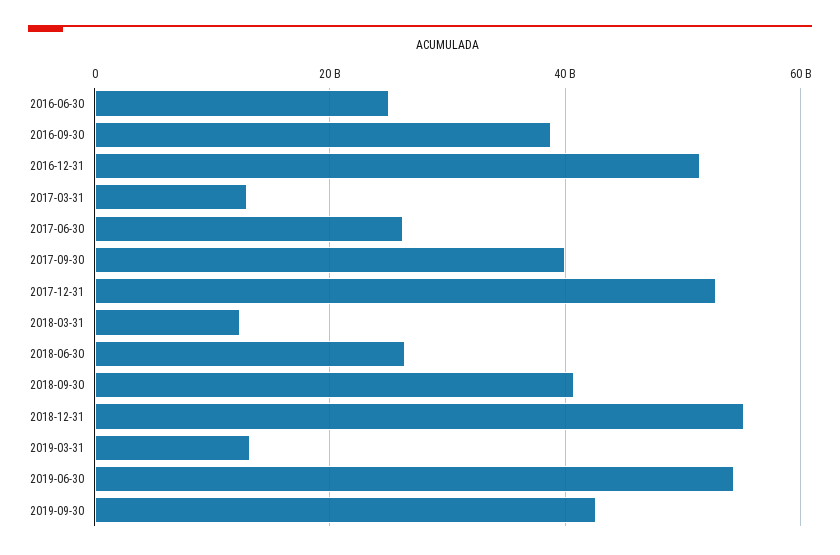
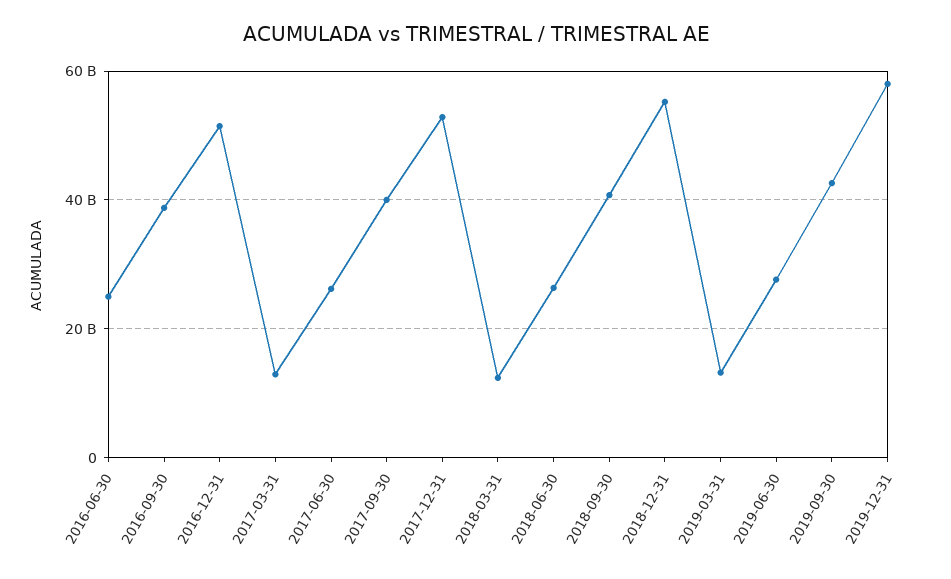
2019-06-30: 54000000000 -> 28000000000
2019-12-31: none -> 58000000000

